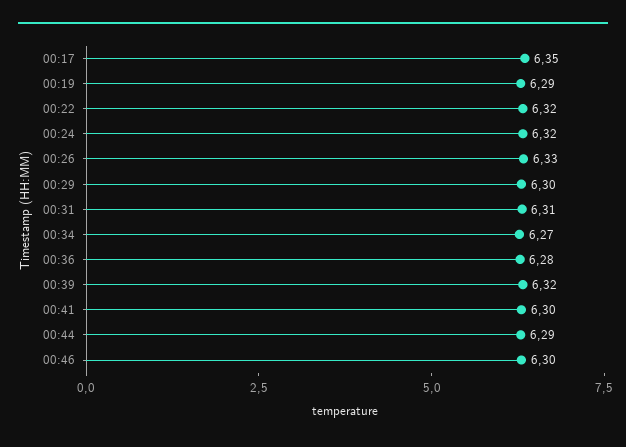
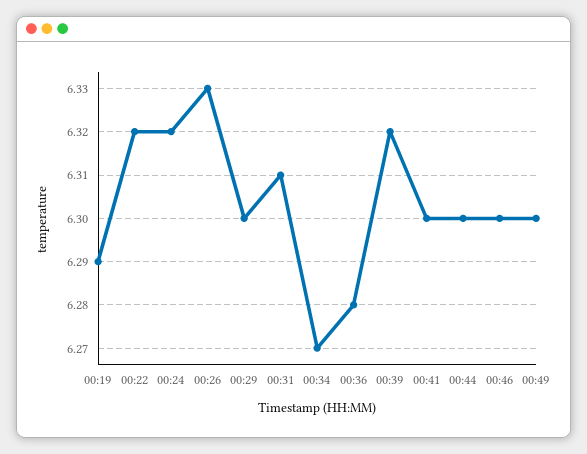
00:17: 6.35 -> none
00:44: 6.29 -> 6.3
00:49: none -> 6.3

